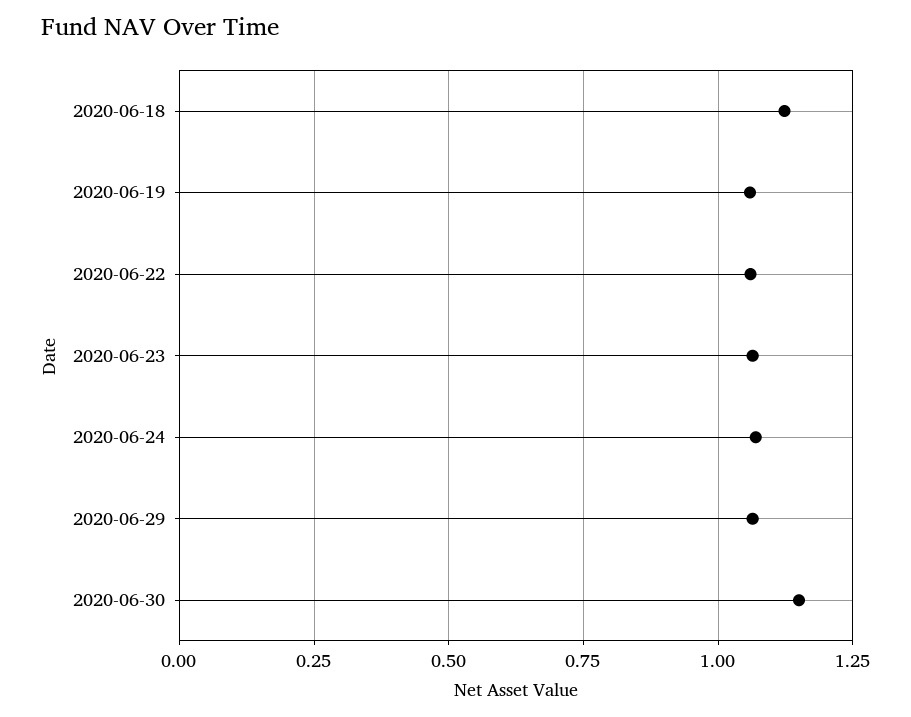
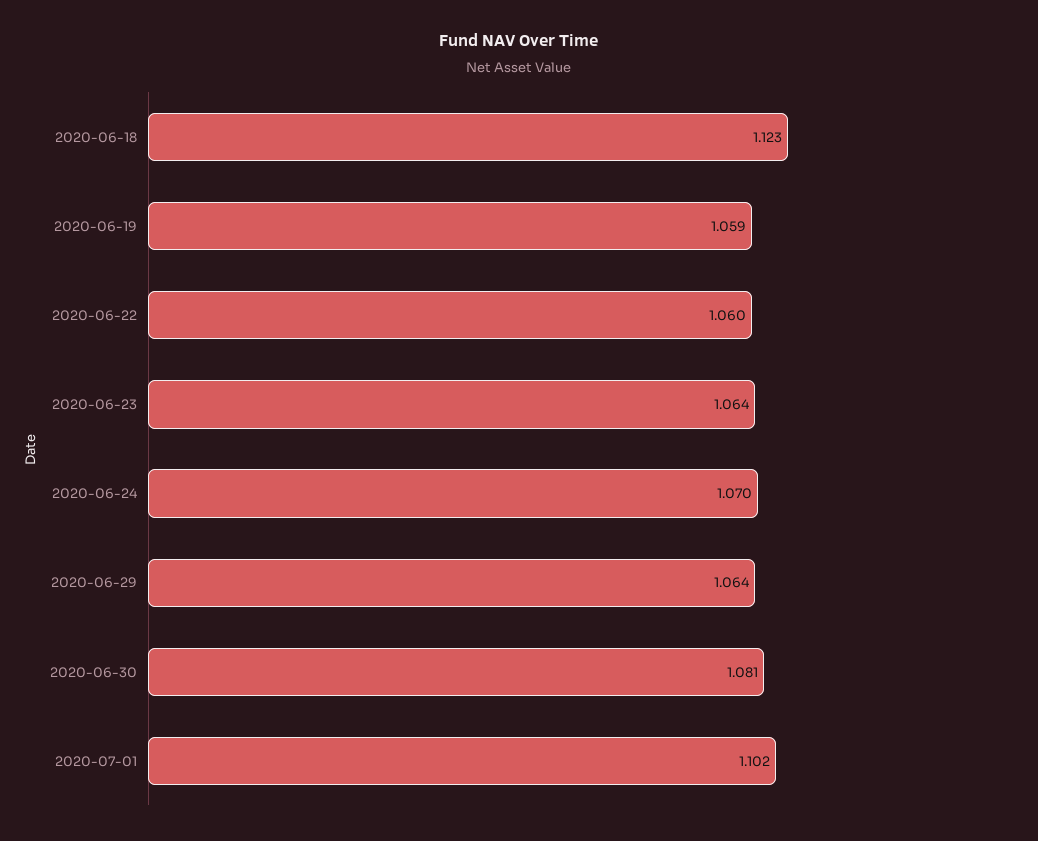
2020-06-30: 1.15 -> 1.081
2020-07-01: none -> 1.102

